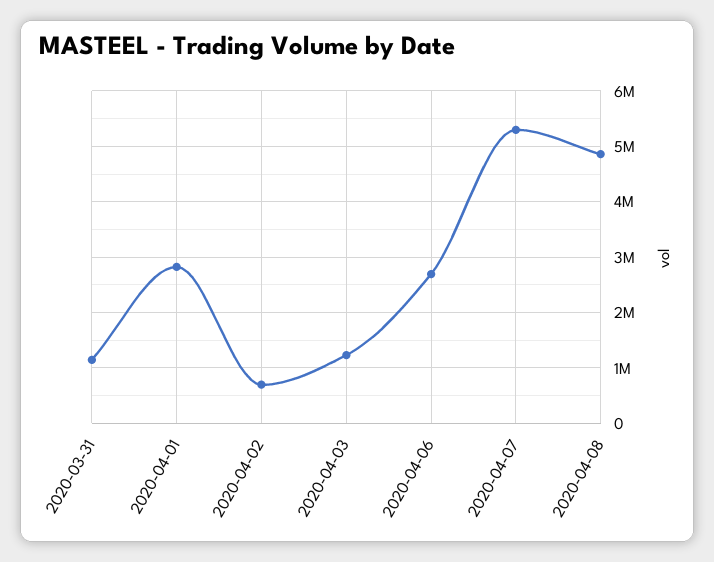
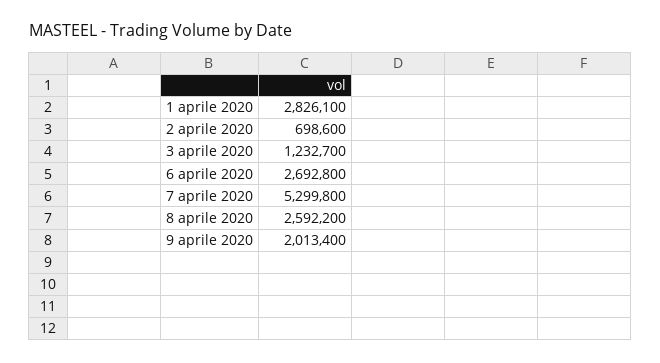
2020-03-31: 1200000 -> none
2020-04-08: 4800000 -> 2592200
9 aprile 2020: none -> 2013400

